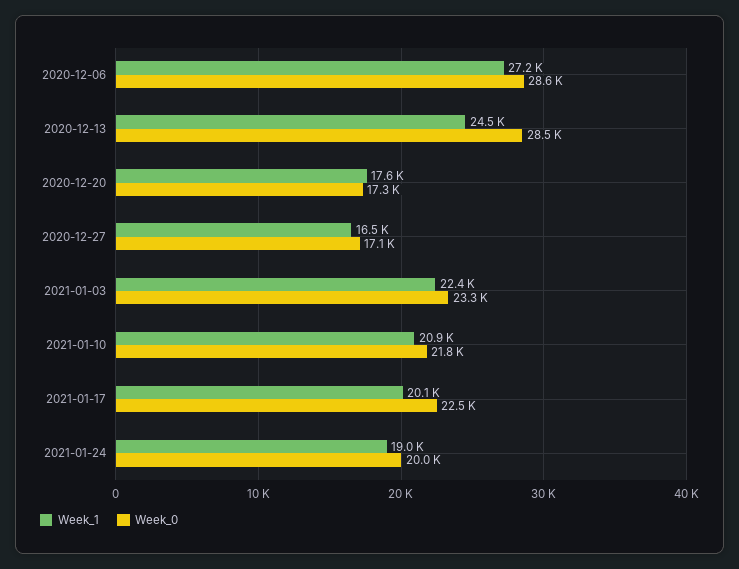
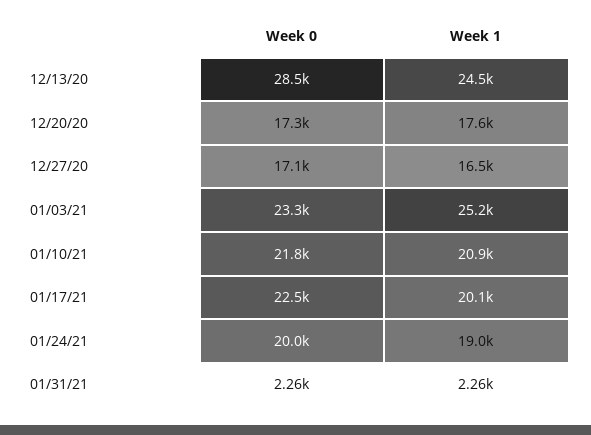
Week_1, 2020-12-06: 27200 -> none
Week_0, 2020-12-06: 28600 -> none
Week_1, 2021-01-03: 22400 -> 25200
Week_0, 01/31/21: none -> 2260
Week_1, 01/31/21: none -> 2260

